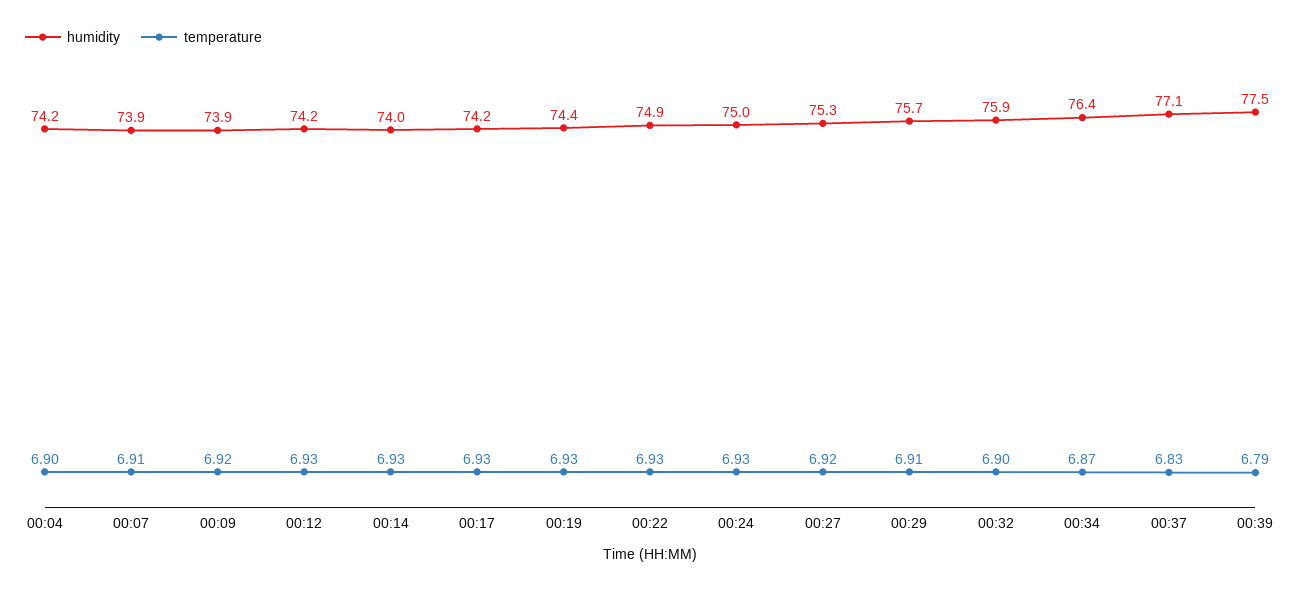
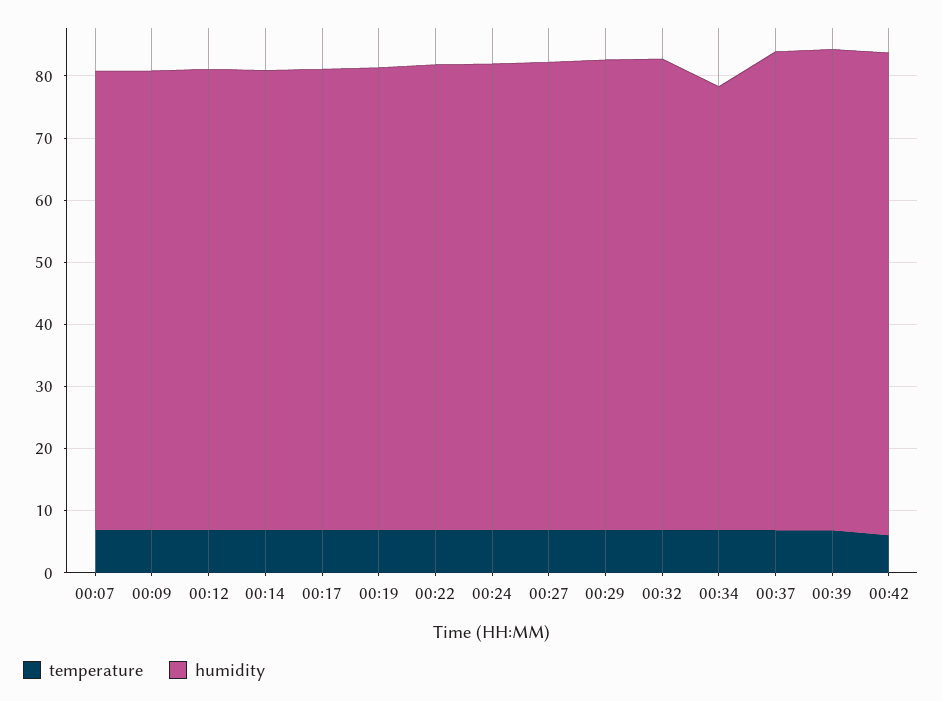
humidity, 00:04: 74.2 -> none
temperature, 00:04: 6.9 -> none
humidity, 00:34: 76.4 -> 72
temperature, 00:42: none -> 6
humidity, 00:42: none -> 78

